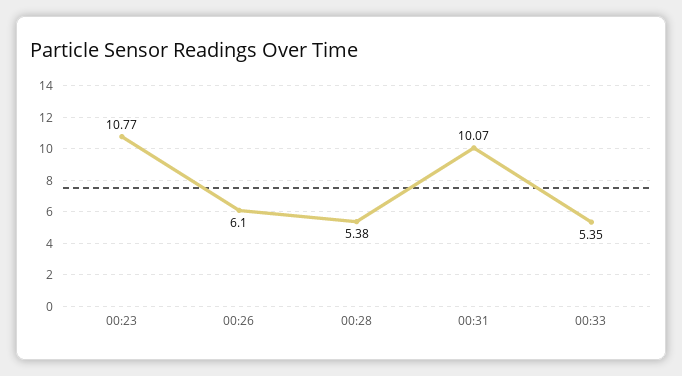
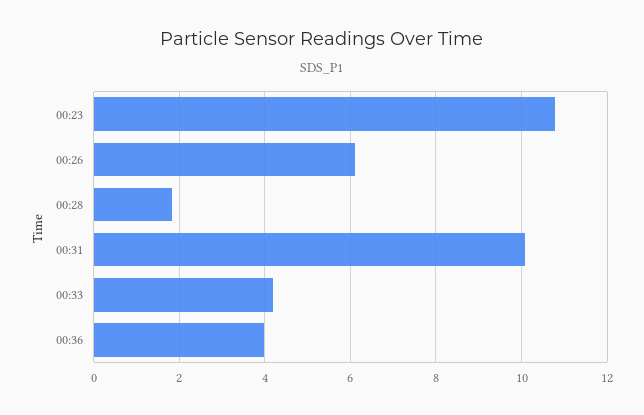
00:28: 5.38 -> 1.8
00:33: 5.35 -> 4.2
00:36: none -> 4

